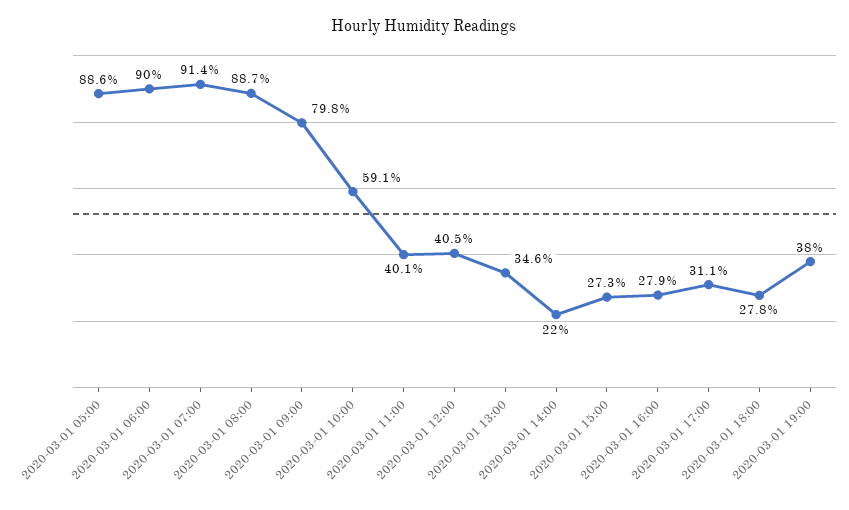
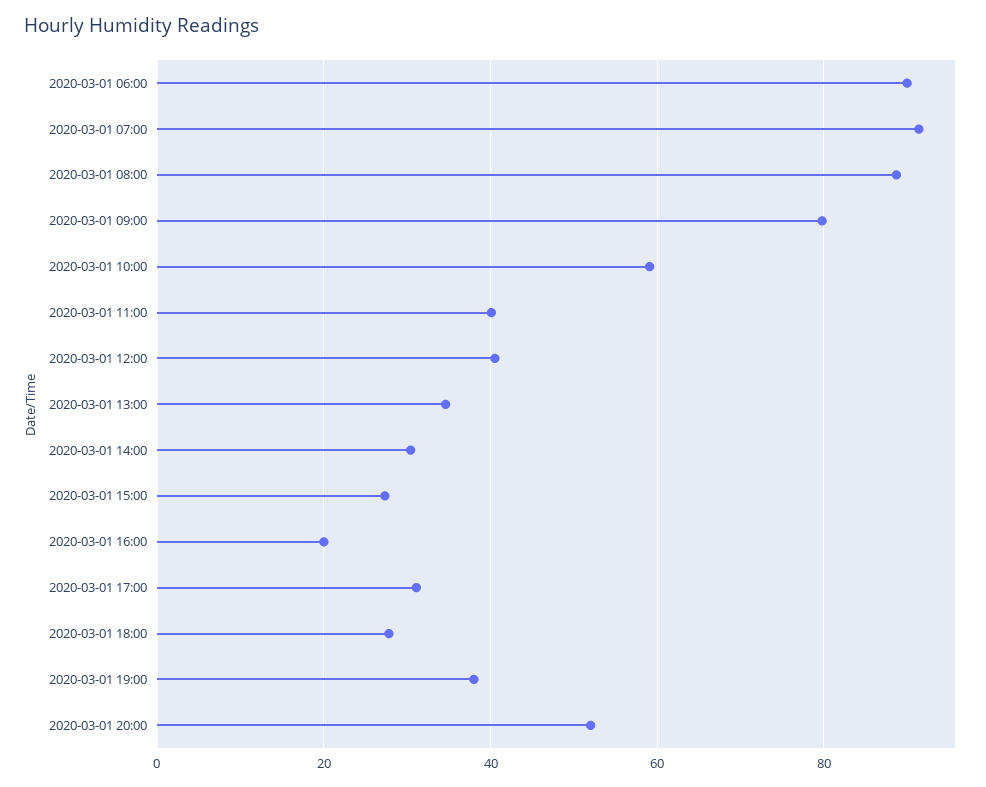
2020-03-01 05:00: 88.6 -> none
2020-03-01 14:00: 22 -> 30
2020-03-01 16:00: 27.9 -> 20
2020-03-01 20:00: none -> 52

